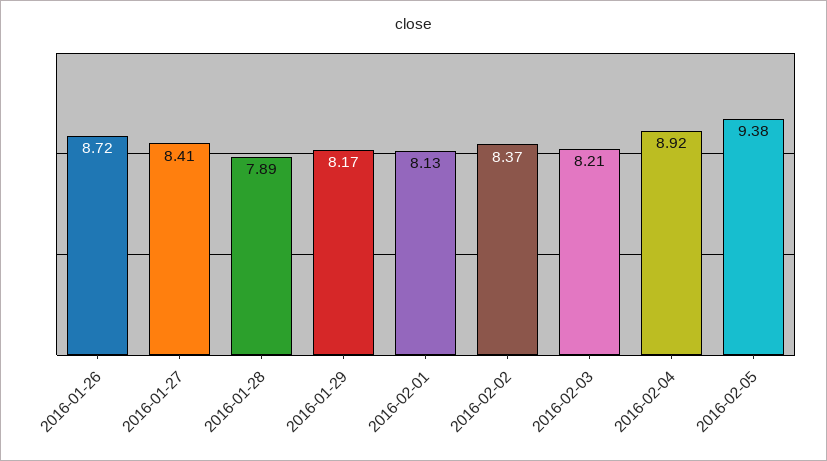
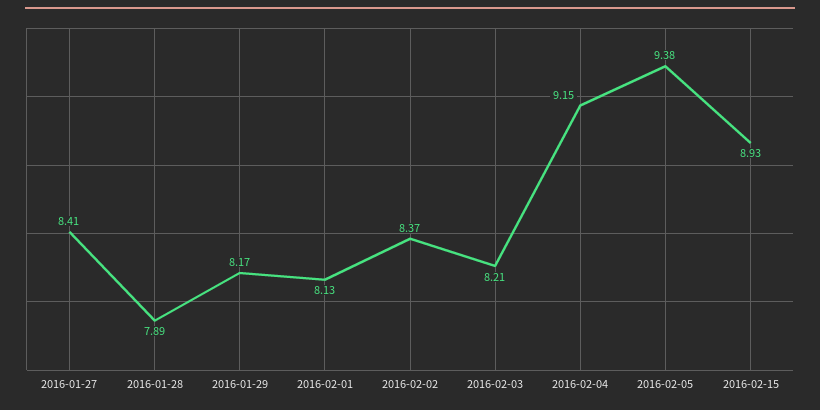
2016-01-26: 8.72 -> none
2016-02-04: 8.92 -> 9.15
2016-02-15: none -> 8.93

